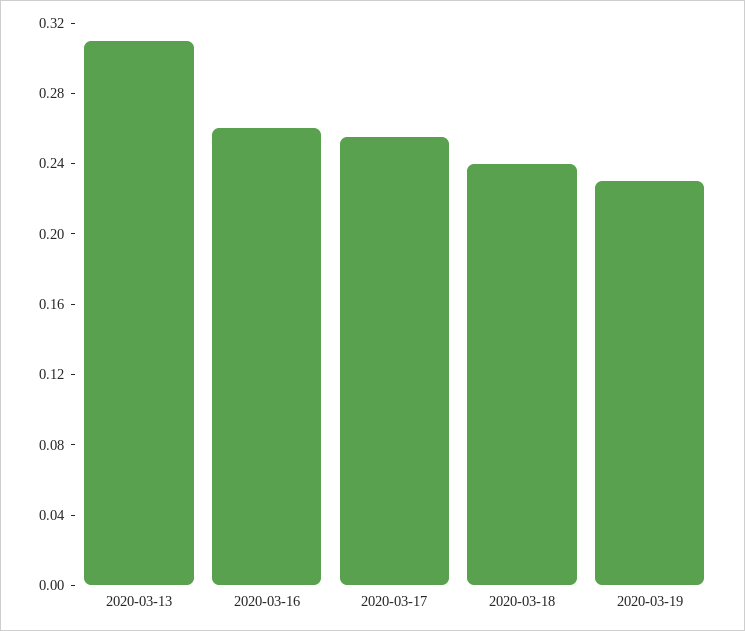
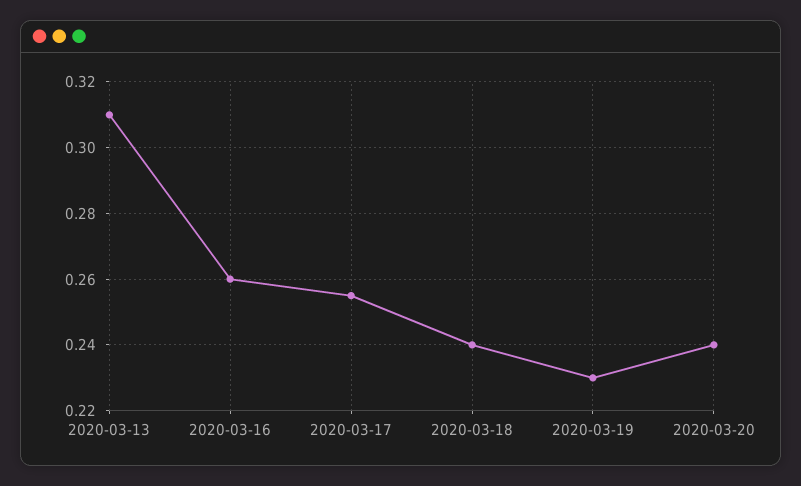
2020-03-20: none -> 0.24

